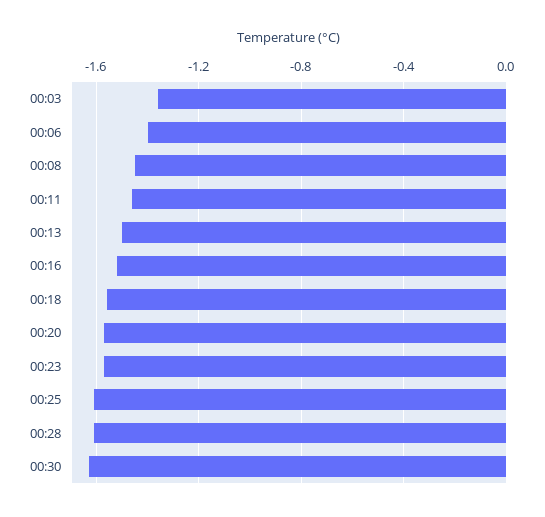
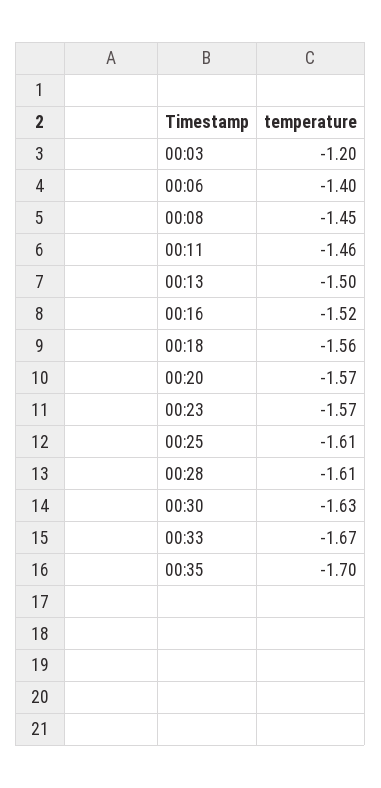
00:03: -1.35 -> -1.2
00:33: none -> -1.67
00:35: none -> -1.7

